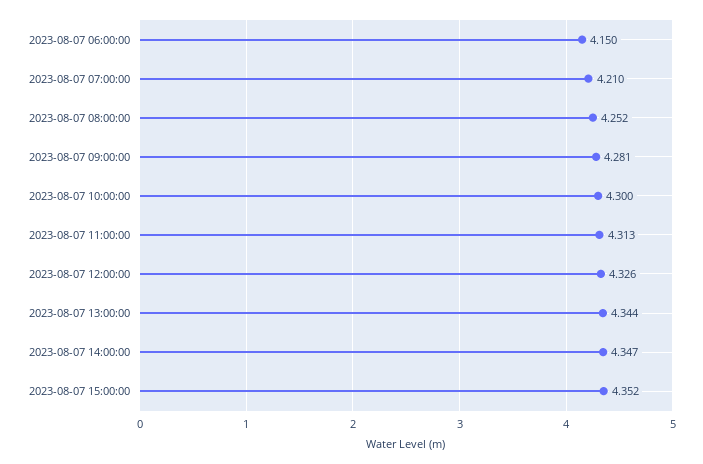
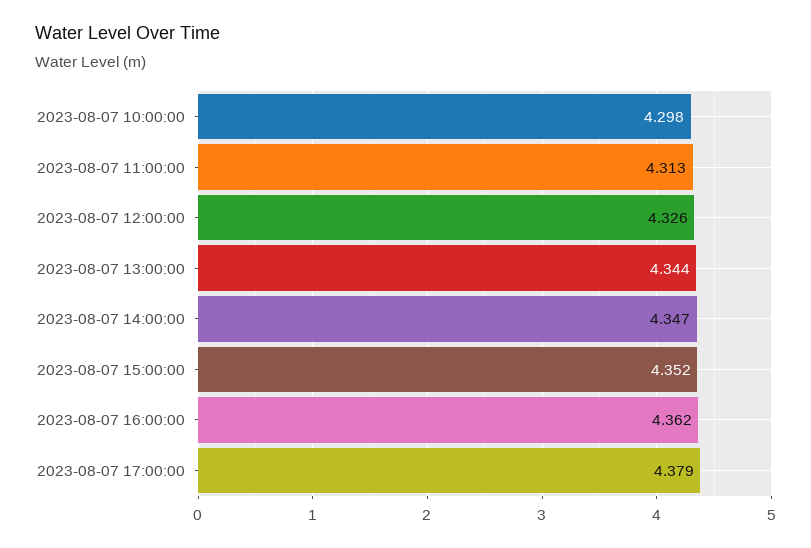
2023-08-07 06:00:00: 4.15 -> none
2023-08-07 07:00:00: 4.21 -> none
2023-08-07 08:00:00: 4.252 -> none
2023-08-07 09:00:00: 4.281 -> none
2023-08-07 10:00:00: 4.3 -> 4.298
2023-08-07 16:00:00: none -> 4.362
2023-08-07 17:00:00: none -> 4.379

